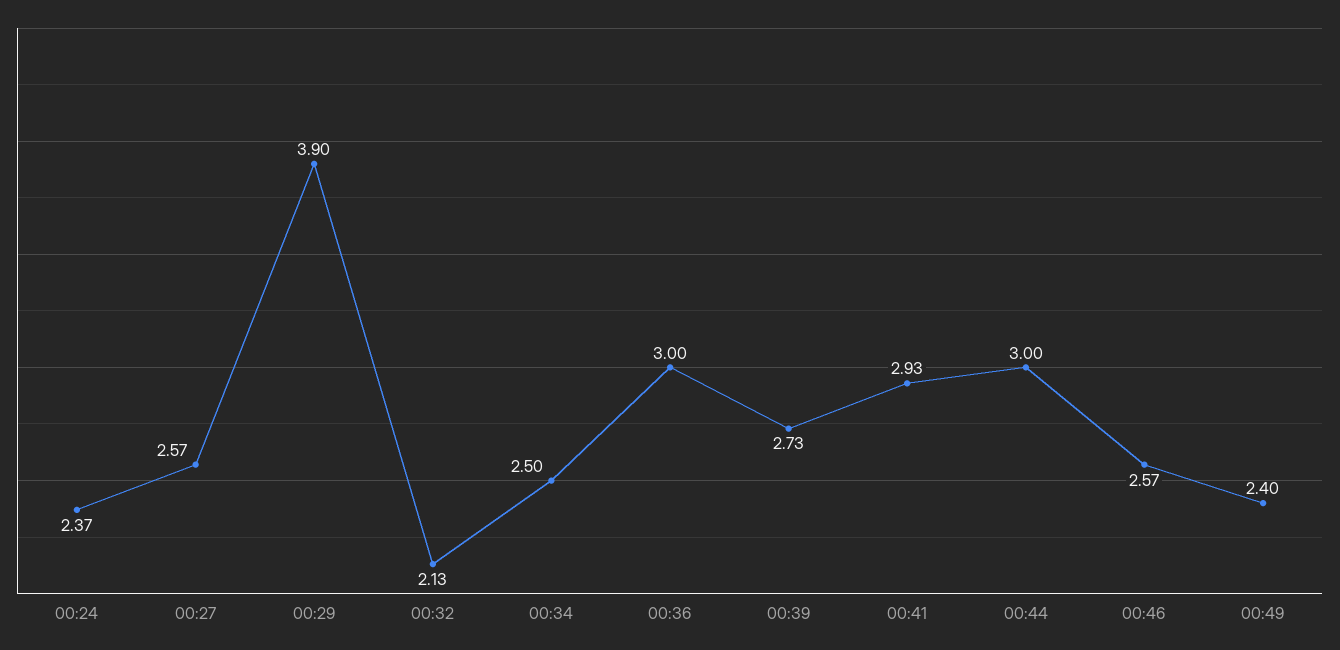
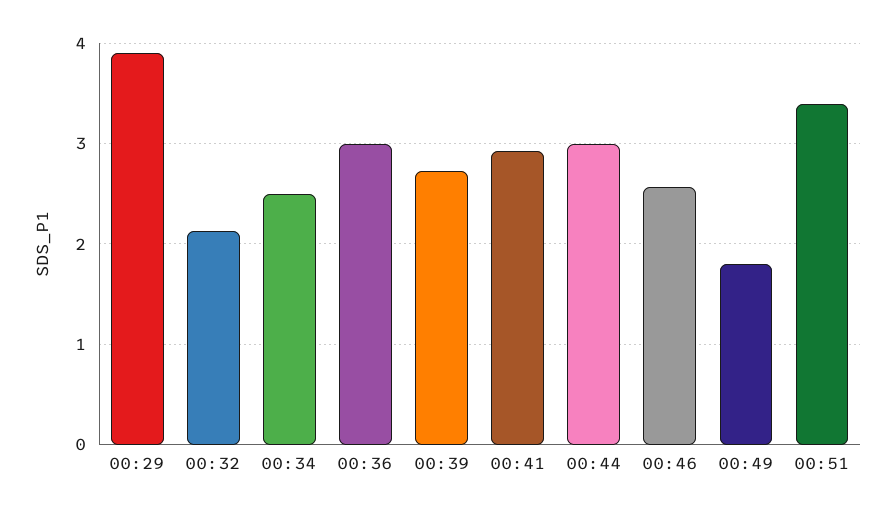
00:24: 2.37 -> none
00:27: 2.57 -> none
00:49: 2.4 -> 1.8
00:51: none -> 3.4

